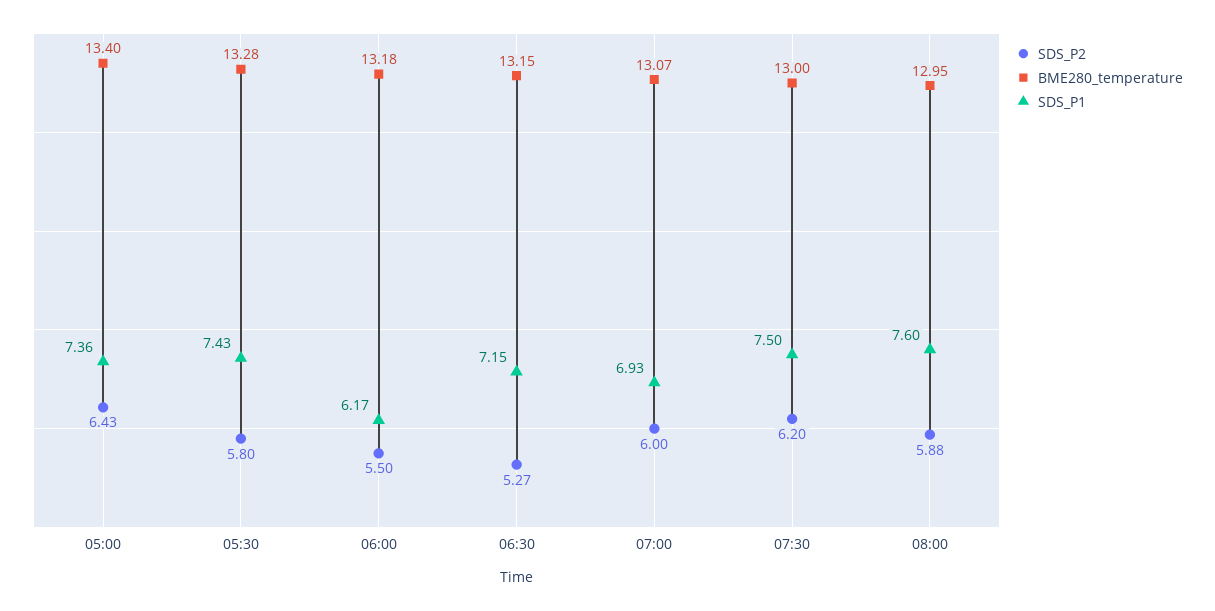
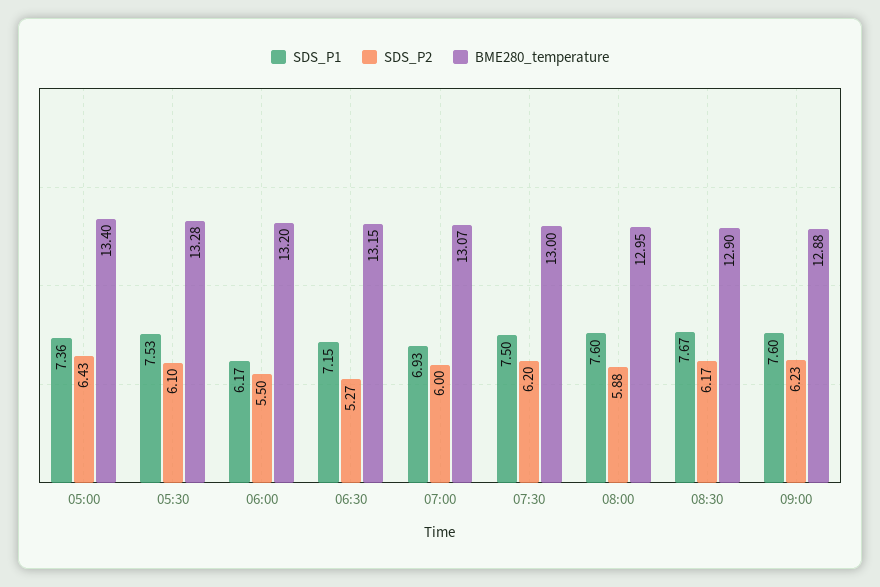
SDS_P2, 05:30: 5.8 -> 6.1
SDS_P1, 05:30: 7.43 -> 7.53
BME280_temperature, 06:00: 13.18 -> 13.2
SDS_P1, 08:30: none -> 7.67
SDS_P2, 08:30: none -> 6.17
BME280_temperature, 08:30: none -> 12.9
SDS_P1, 09:00: none -> 7.6
SDS_P2, 09:00: none -> 6.23
BME280_temperature, 09:00: none -> 12.88

